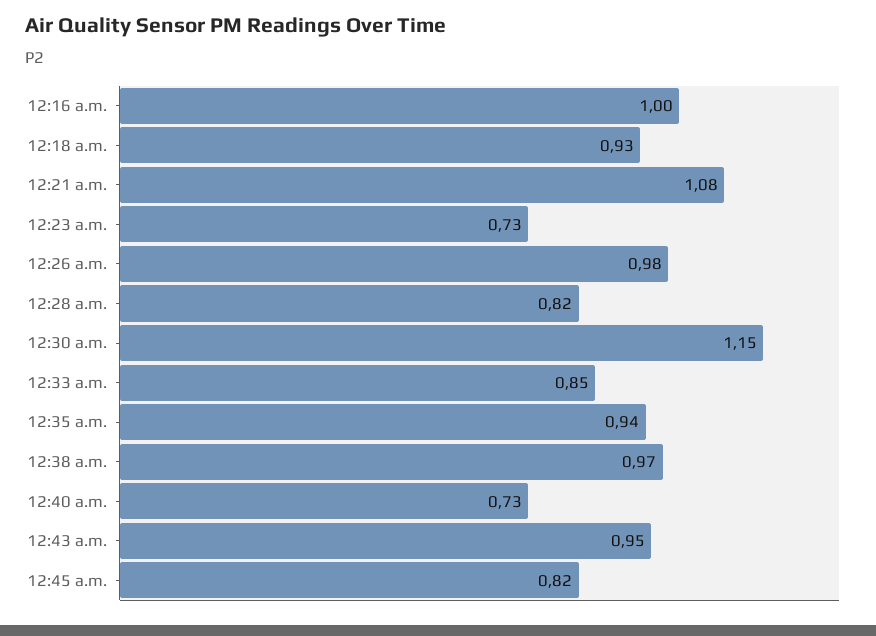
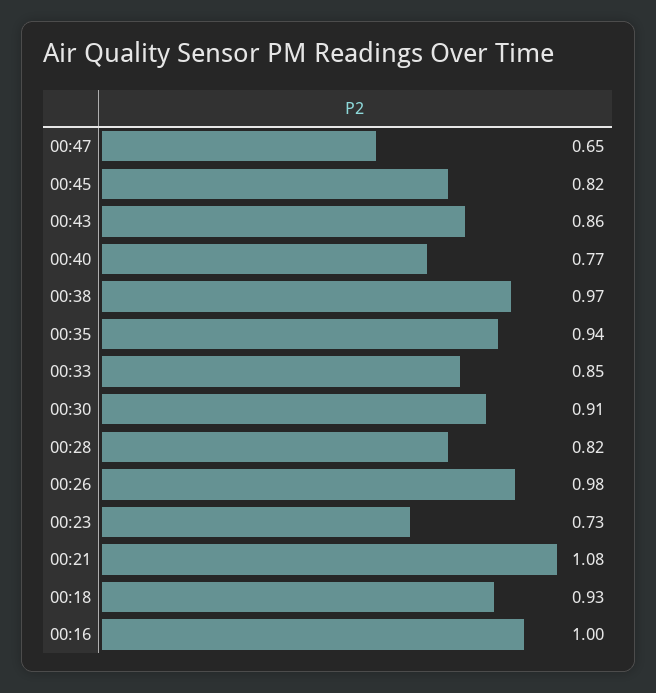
12:30 a.m.: 1.15 -> 0.91
12:40 a.m.: 0.73 -> 0.77
12:43 a.m.: 0.95 -> 0.86
00:47: none -> 0.65

